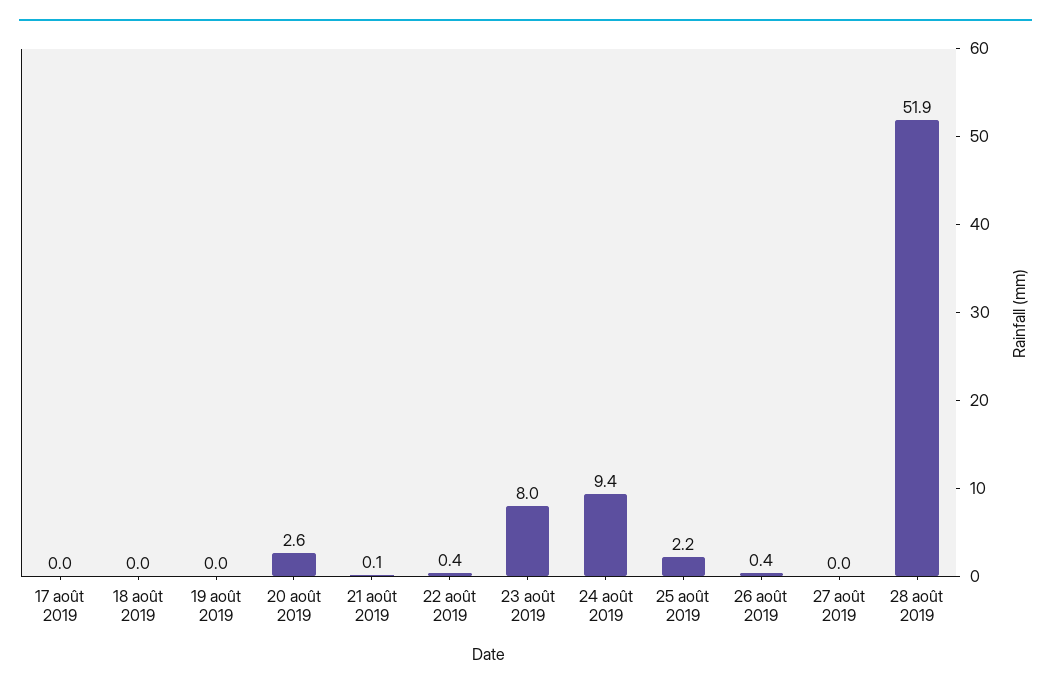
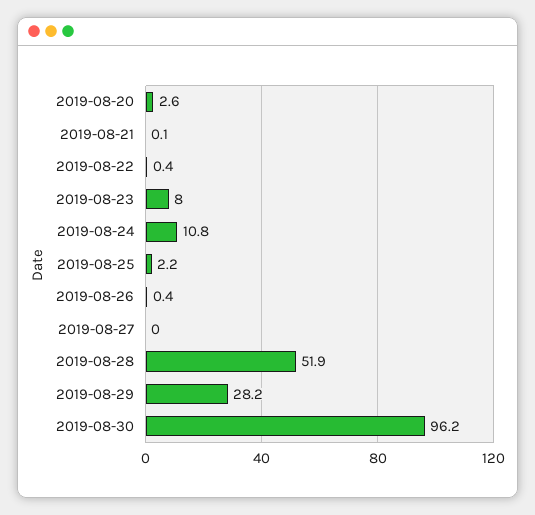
17 août 2019: 0 -> none
18 août 2019: 0 -> none
19 août 2019: 0 -> none
24 août 2019: 9.4 -> 10.8
2019-08-29: none -> 28.2
2019-08-30: none -> 96.2

